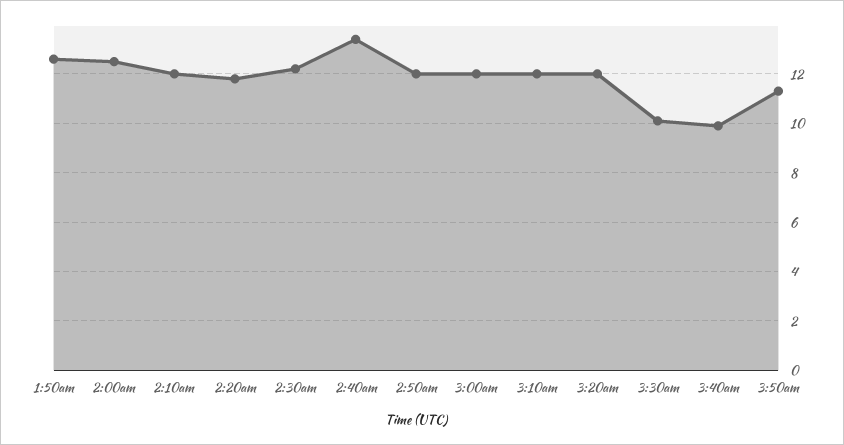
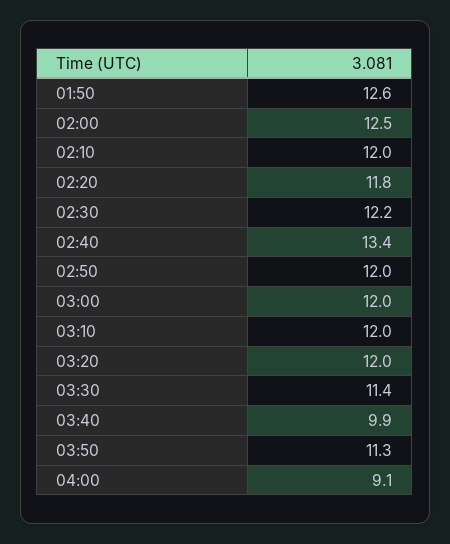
3:30am: 10 -> 11.4
04:00: none -> 9.1

